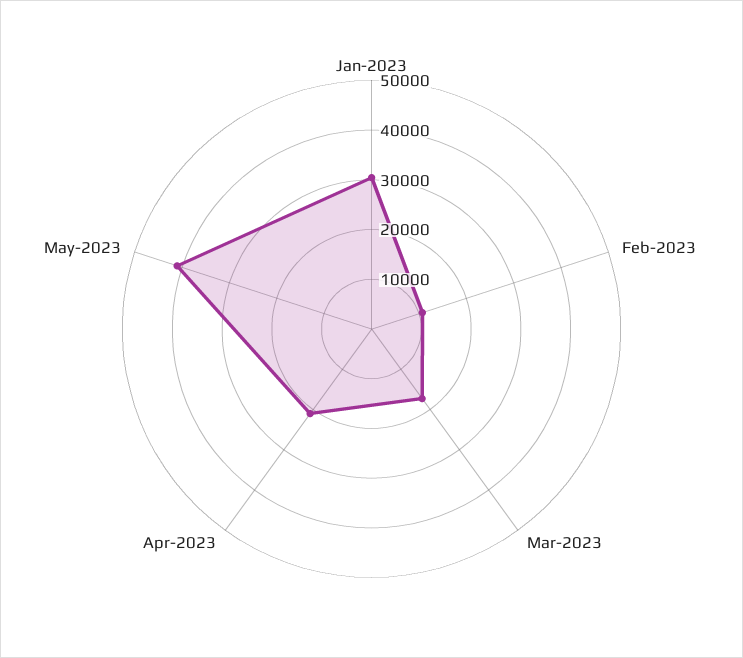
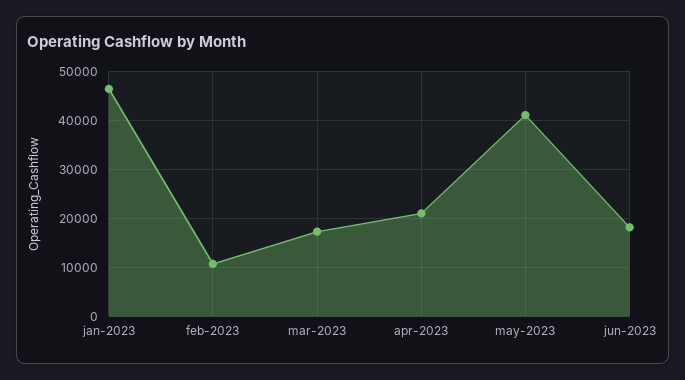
Jan-2023: 30000 -> 46000
jun-2023: none -> 18000

